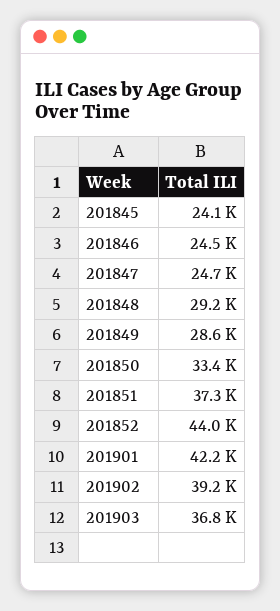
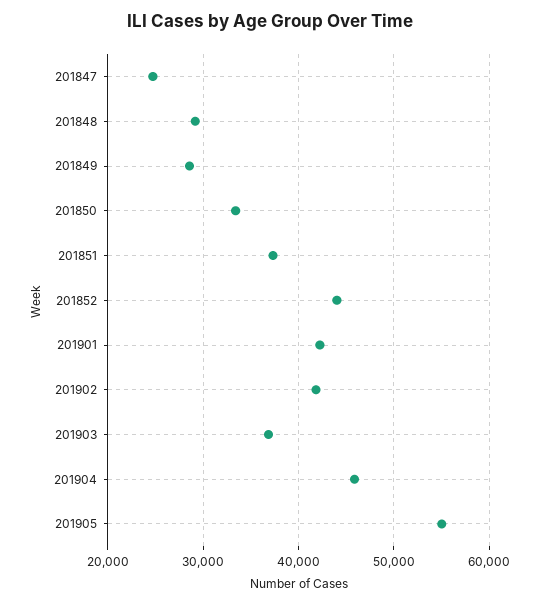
201845: 24100 -> none
201846: 24500 -> none
201902: 39200 -> 42000
201904: none -> 46000
201905: none -> 55000

